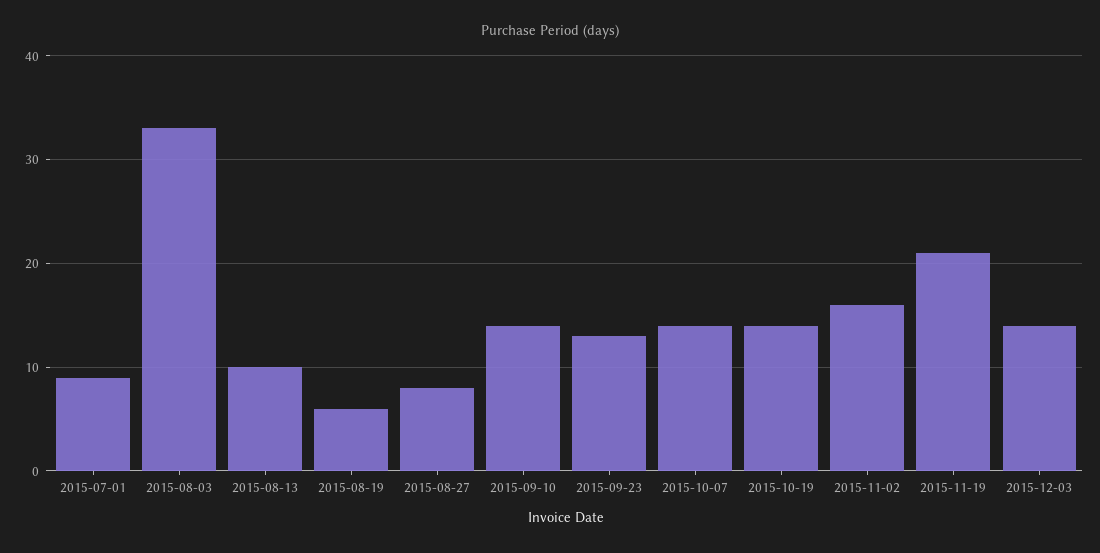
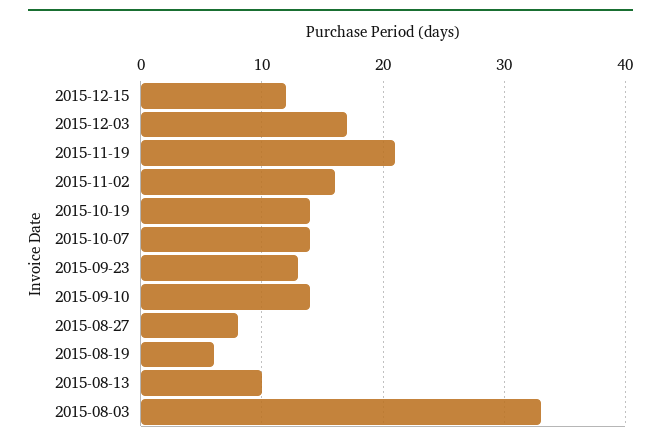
2015-07-01: 9 -> none
2015-12-03: 14 -> 17
2015-12-15: none -> 12

